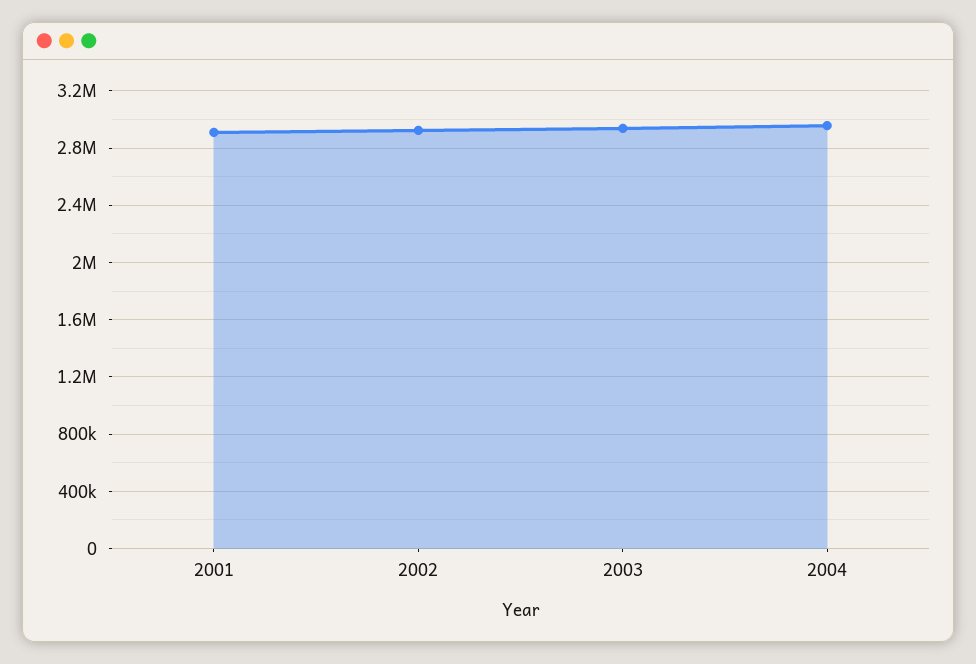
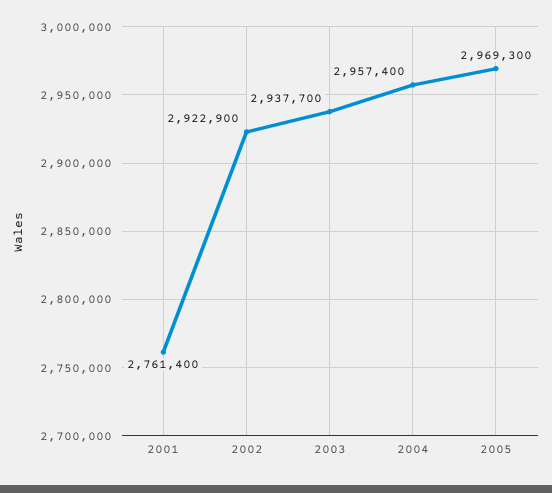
2001: 2900000 -> 2761400
2005: none -> 2969300

